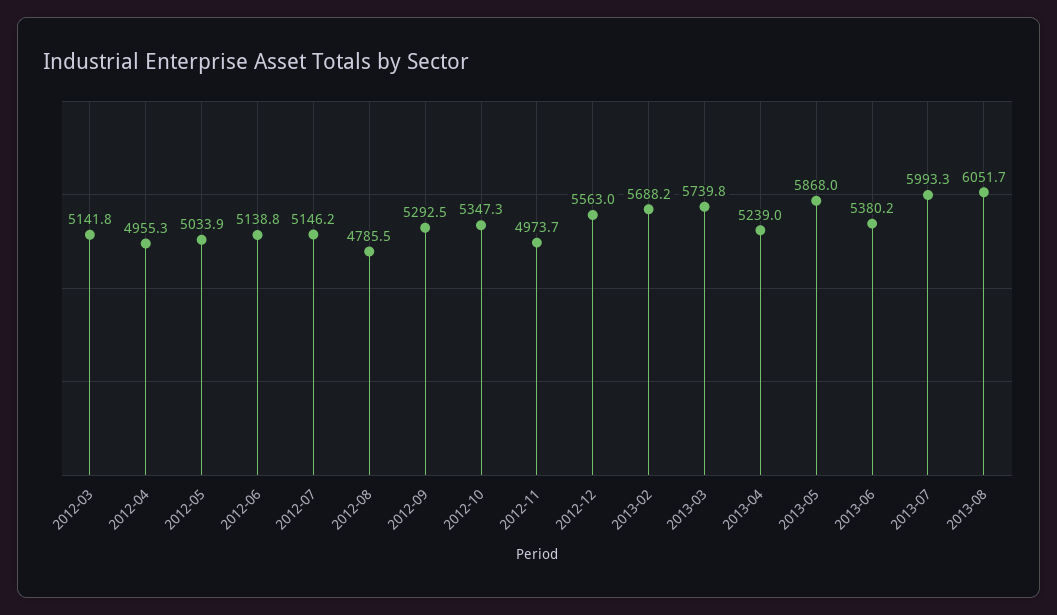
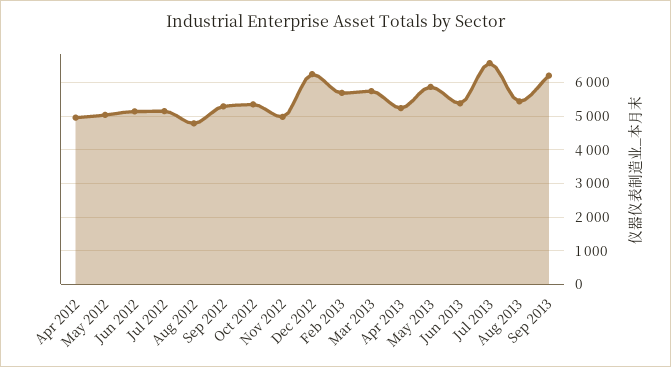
2012-03: 5141.8 -> none
2012-12: 5563 -> 6200
2013-07: 5993.3 -> 6600
2013-08: 6051.7 -> 5400
Sep 2013: none -> 6200

